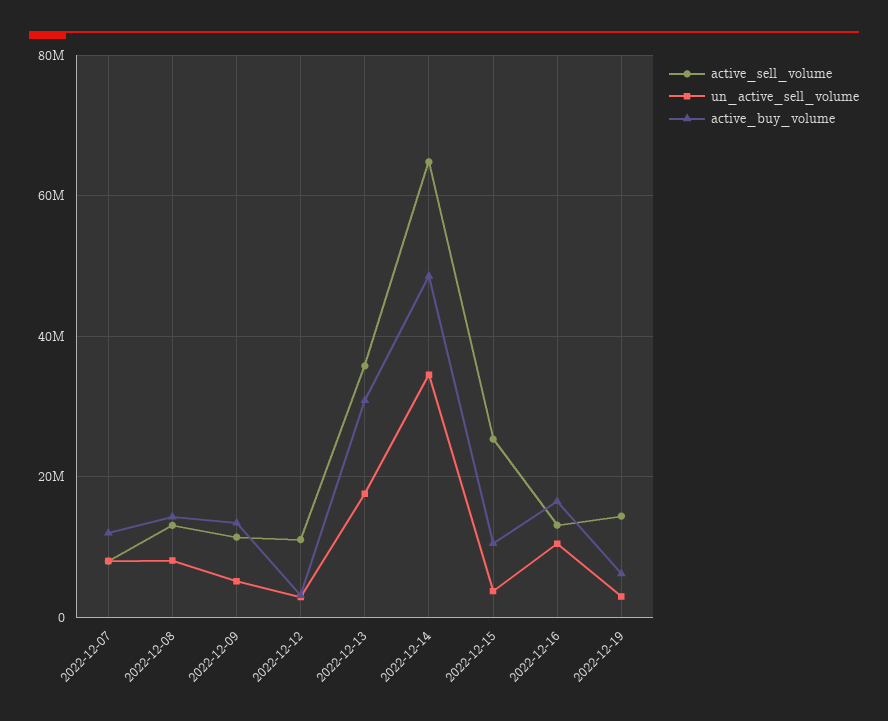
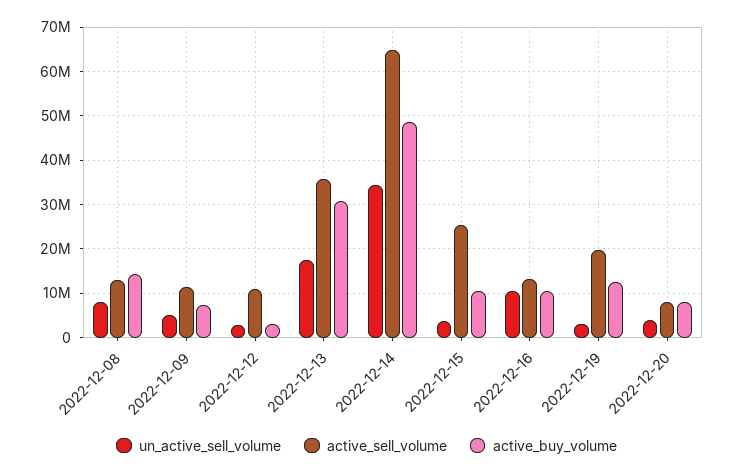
active_sell_volume, 2022-12-07: 8000000 -> none
un_active_sell_volume, 2022-12-07: 8000000 -> none
active_buy_volume, 2022-12-07: 12000000 -> none
active_buy_volume, 2022-12-09: 14000000 -> 8000000
active_buy_volume, 2022-12-16: 16000000 -> 10000000
active_sell_volume, 2022-12-19: 14000000 -> 20000000
active_buy_volume, 2022-12-19: 6000000 -> 12000000
un_active_sell_volume, 2022-12-20: none -> 4000000
active_sell_volume, 2022-12-20: none -> 8000000
active_buy_volume, 2022-12-20: none -> 8000000

